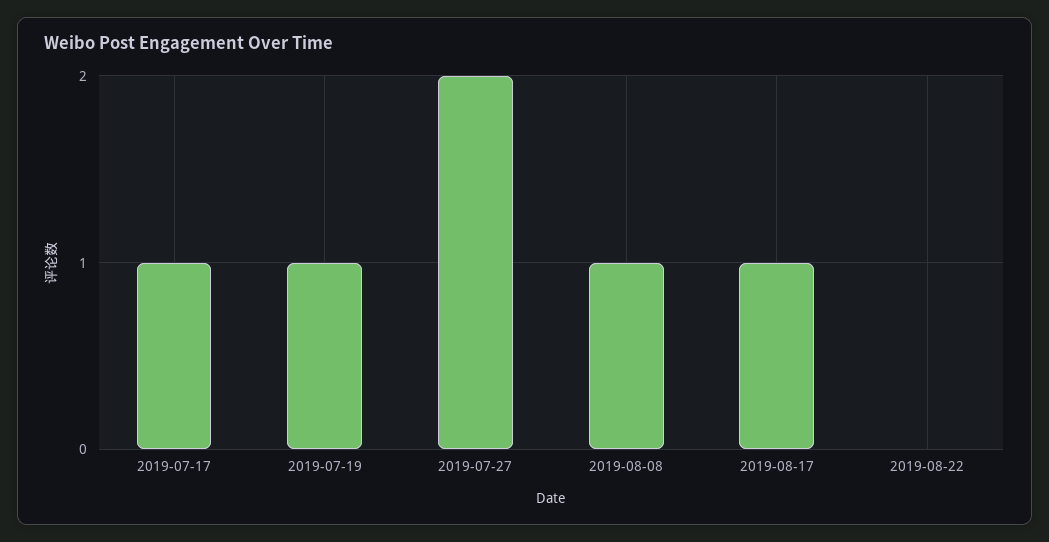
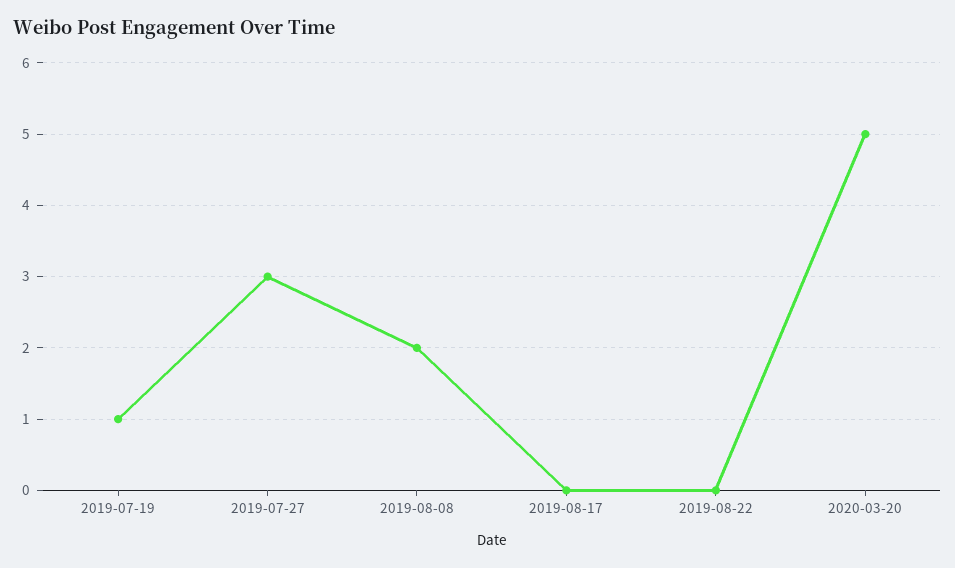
2019-07-17: 1 -> none
2019-07-27: 2 -> 3
2019-08-08: 1 -> 2
2019-08-17: 1 -> 0
2020-03-20: none -> 5

